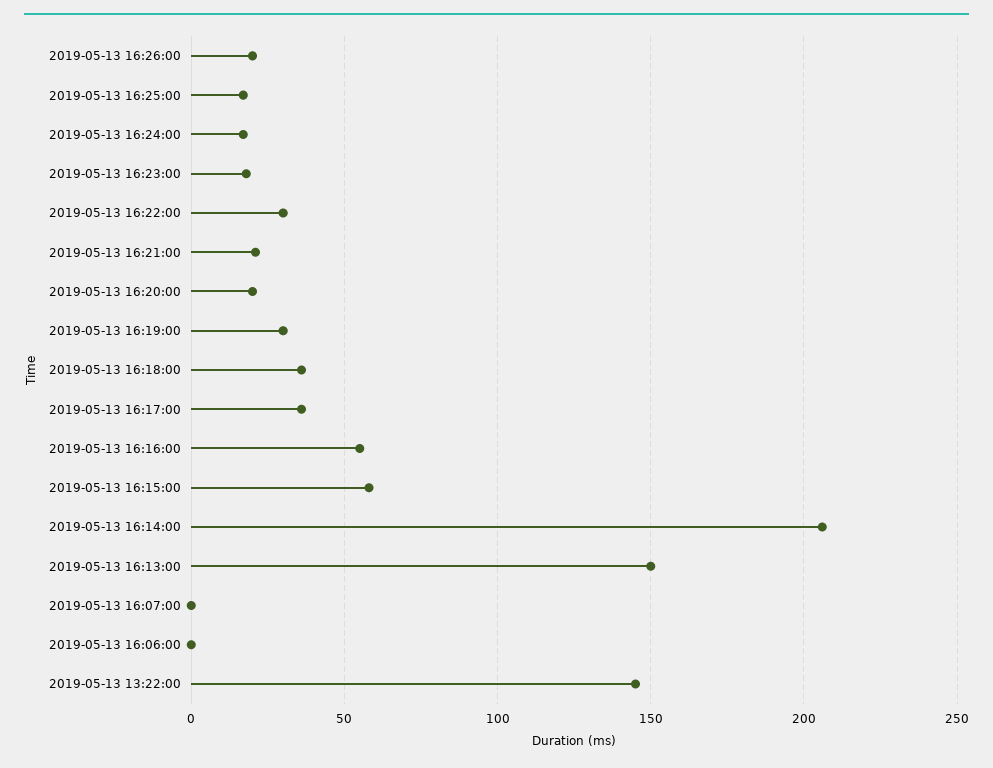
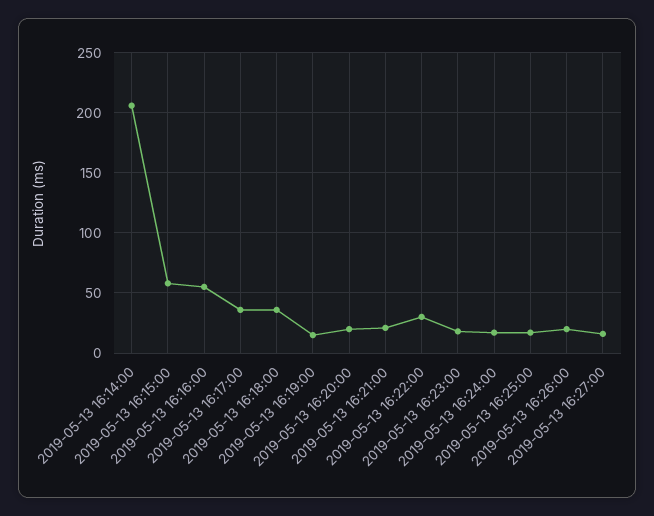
2019-05-13 16:19:00: 30 -> 15
2019-05-13 16:13:00: 150 -> none
2019-05-13 16:07:00: 0 -> none
2019-05-13 16:06:00: 0 -> none
2019-05-13 13:22:00: 145 -> none
2019-05-13 16:27:00: none -> 15

